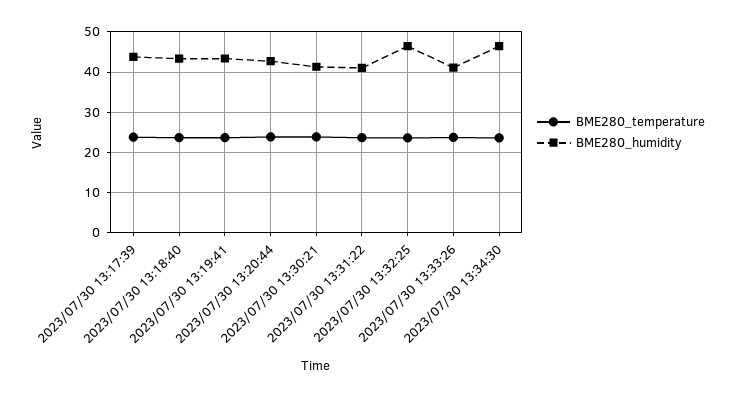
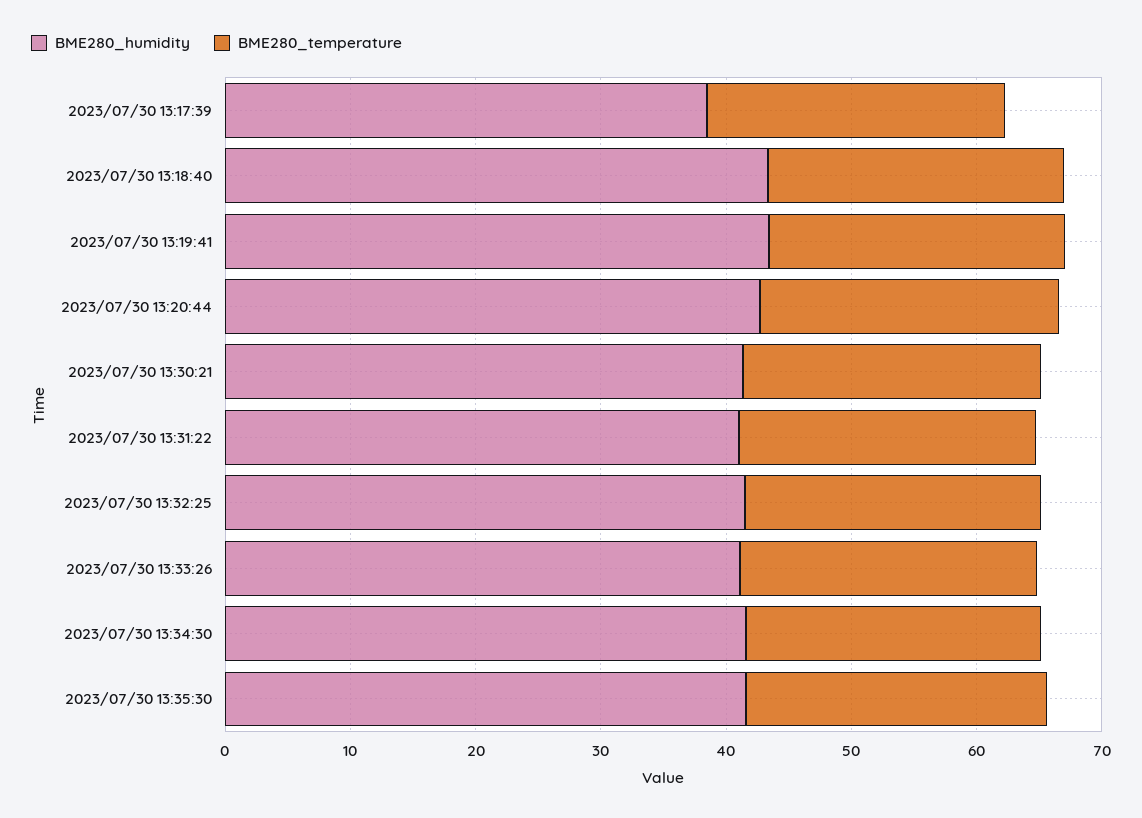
BME280_humidity, 2023/07/30 13:17:39: 44 -> 38
BME280_humidity, 2023/07/30 13:32:25: 46 -> 42
BME280_humidity, 2023/07/30 13:34:30: 46 -> 42
BME280_humidity, 2023/07/30 13:35:30: none -> 42
BME280_temperature, 2023/07/30 13:35:30: none -> 24

